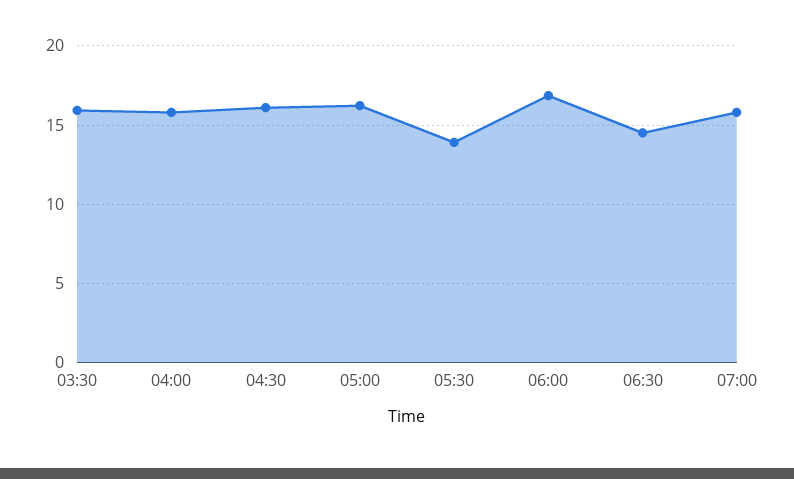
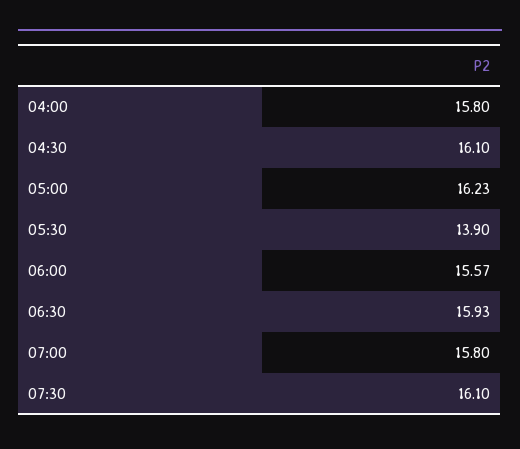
03:30: 16 -> none
06:00: 17 -> 15.57
06:30: 14.5 -> 15.93
07:30: none -> 16.1

